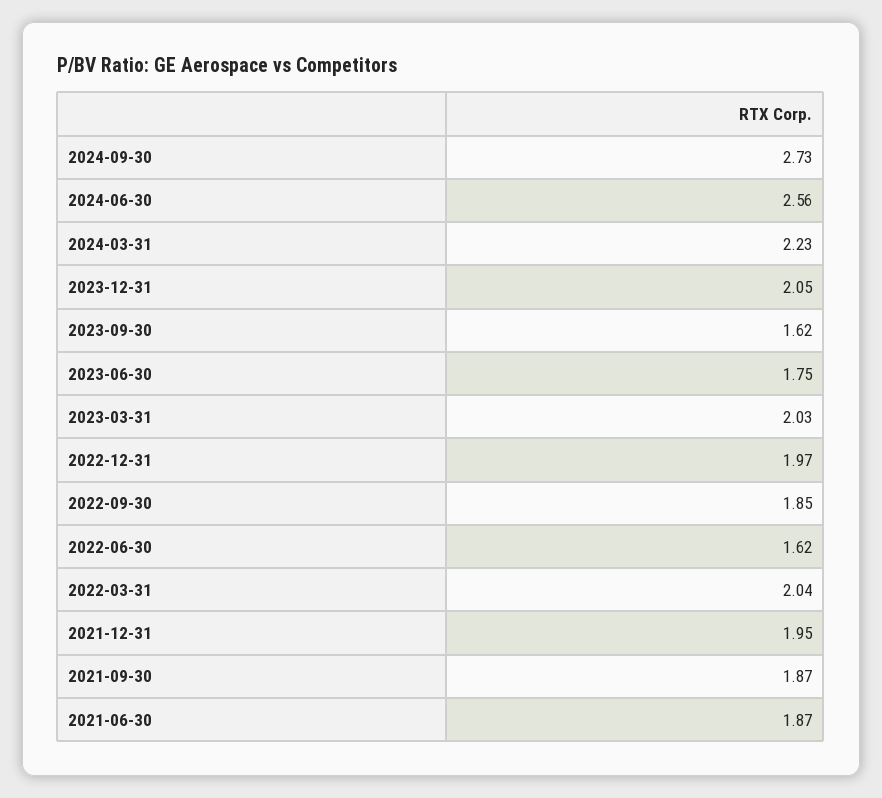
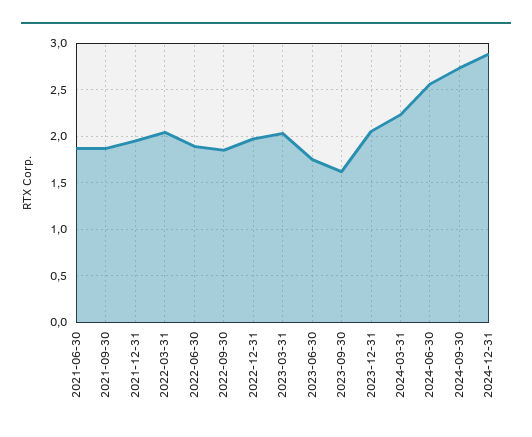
2022-06-30: 1.62 -> 1.9
2024-12-31: none -> 2.9

